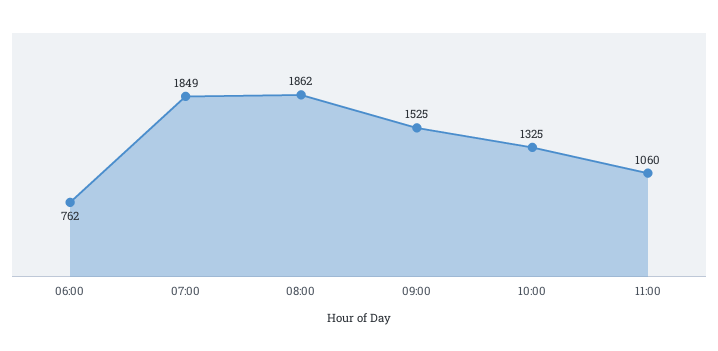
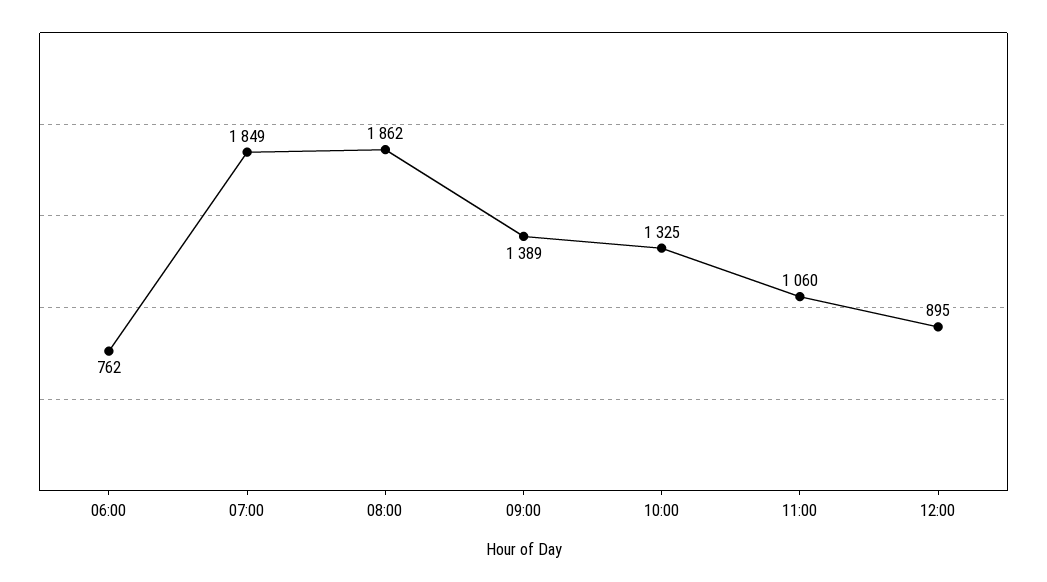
09:00: 1525 -> 1389
12:00: none -> 895

